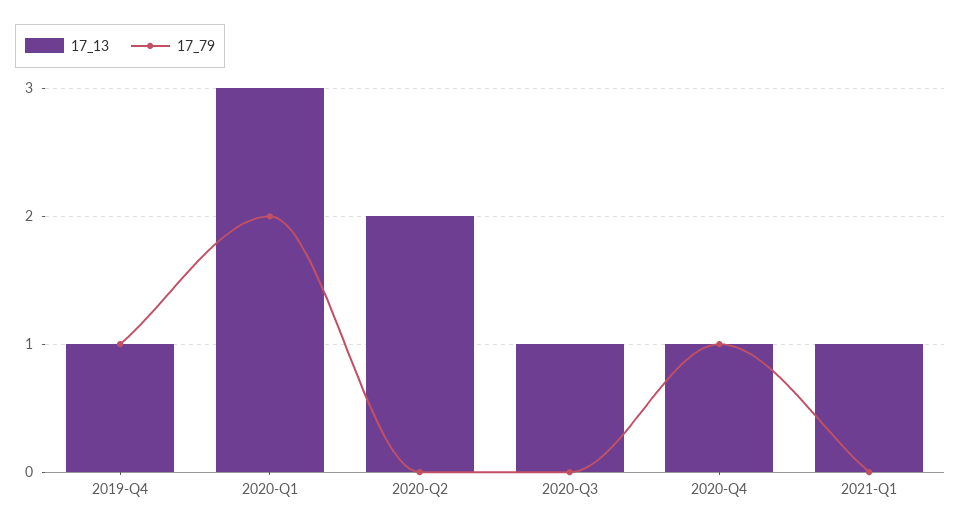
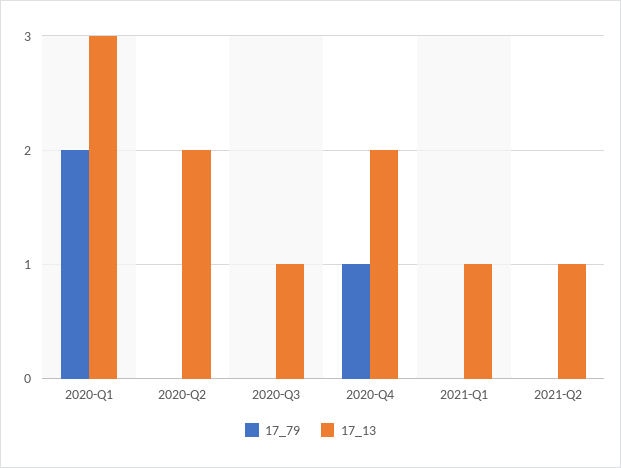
17_13, 2019-Q4: 1 -> none
17_79, 2019-Q4: 1 -> none
17_13, 2020-Q4: 1 -> 2
17_79, 2021-Q2: none -> 0
17_13, 2021-Q2: none -> 1

